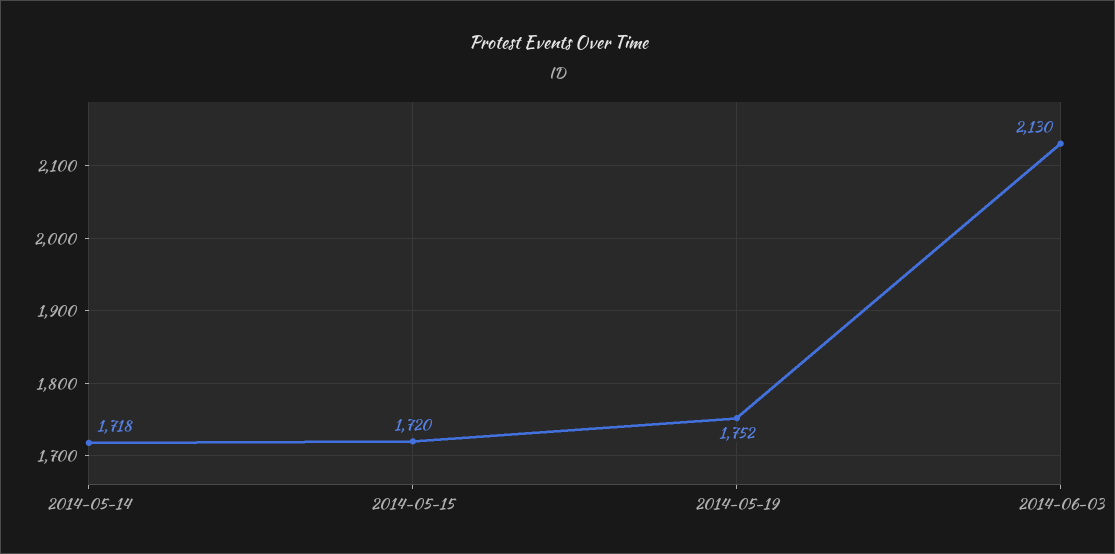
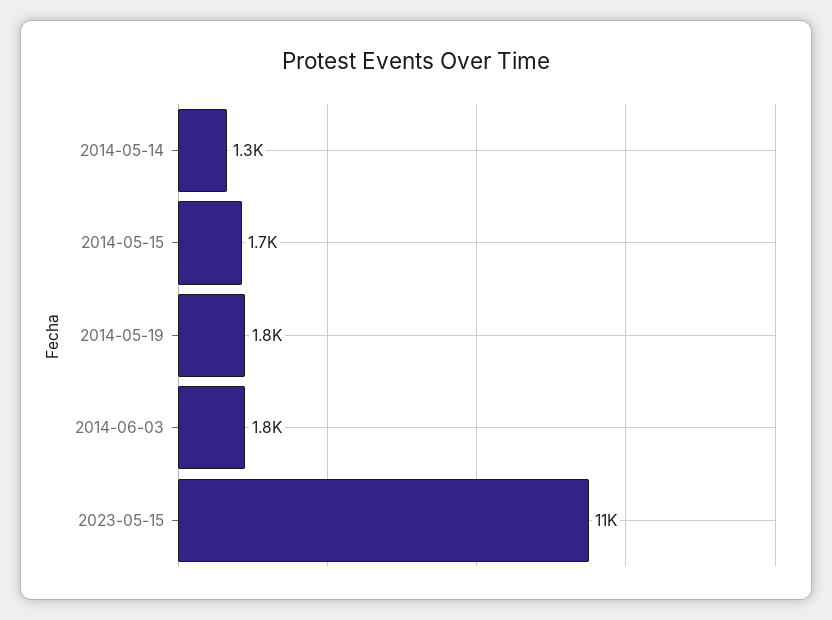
2014-05-14: 1718 -> 1300
2014-06-03: 2130 -> 1800
2023-05-15: none -> 11000

